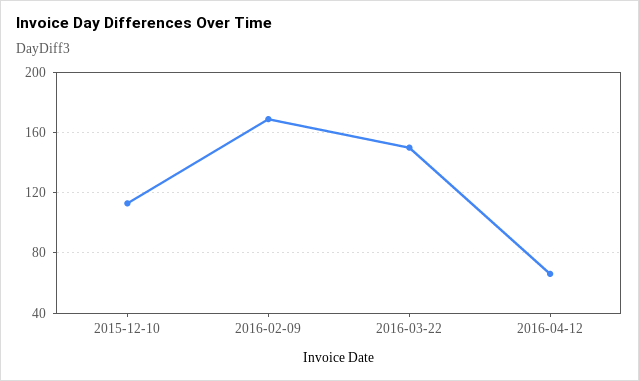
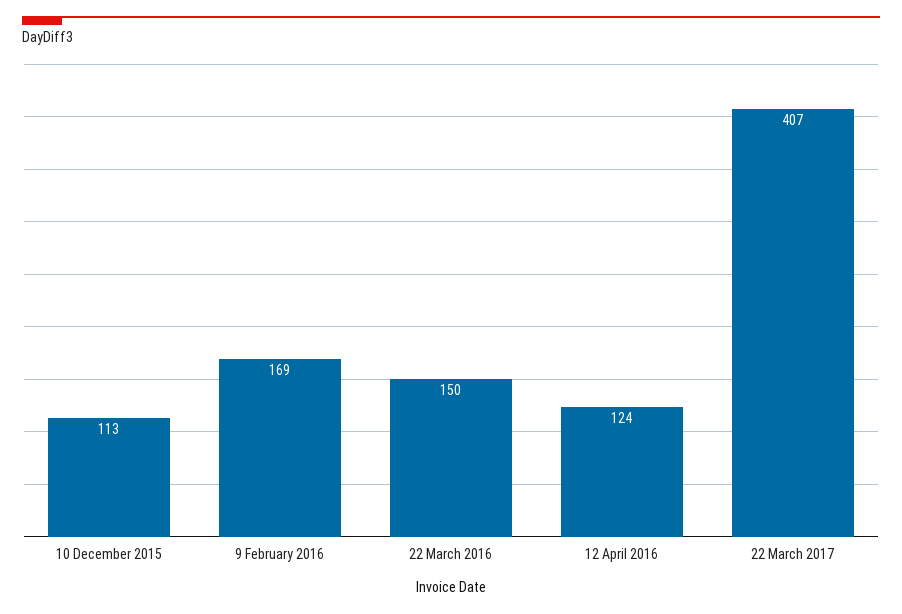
2016-04-12: 65 -> 124
22 March 2017: none -> 407

